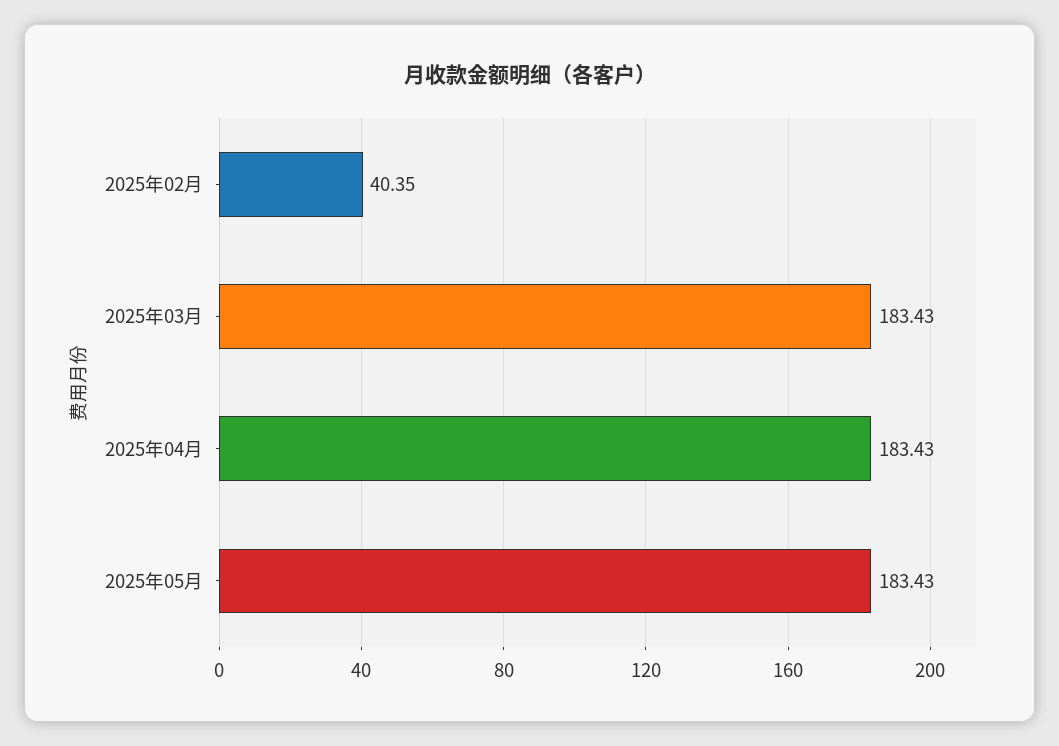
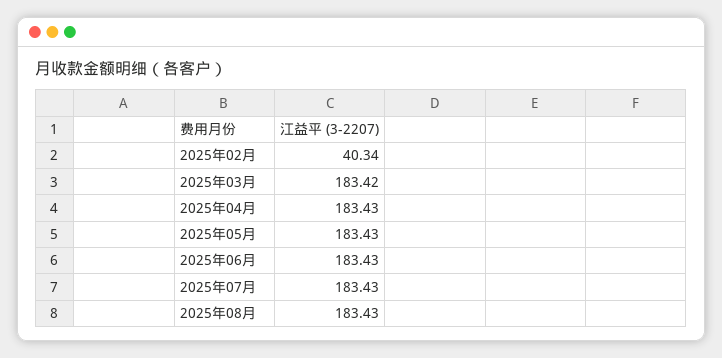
2025年02月: 40.35 -> 40.34
2025年03月: 183.43 -> 183.42
2025年06月: none -> 183.43
2025年07月: none -> 183.43
2025年08月: none -> 183.43

